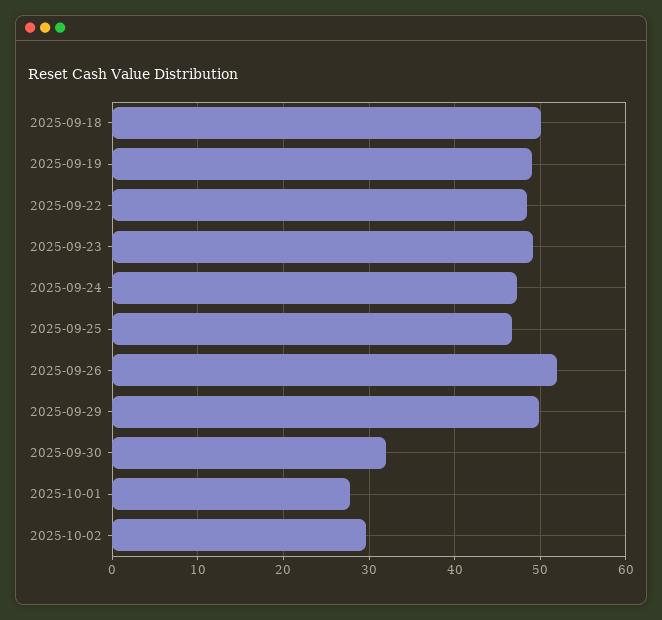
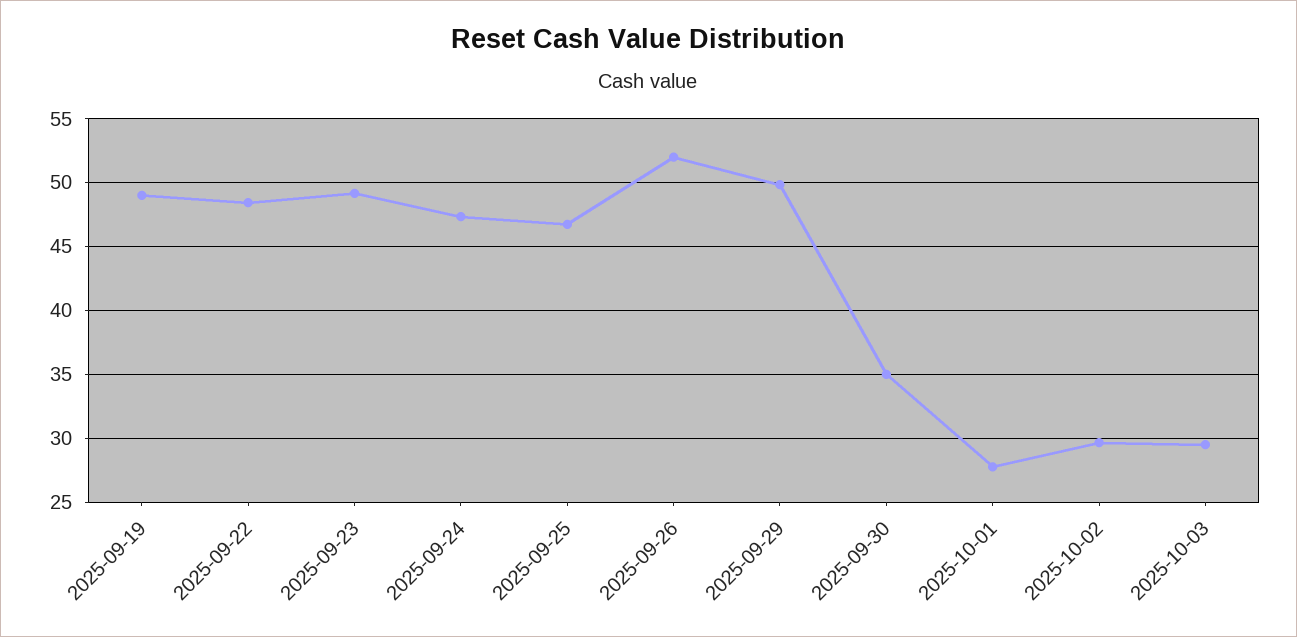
2025-09-18: 50 -> none
2025-09-30: 32 -> 35
2025-10-03: none -> 29.5

